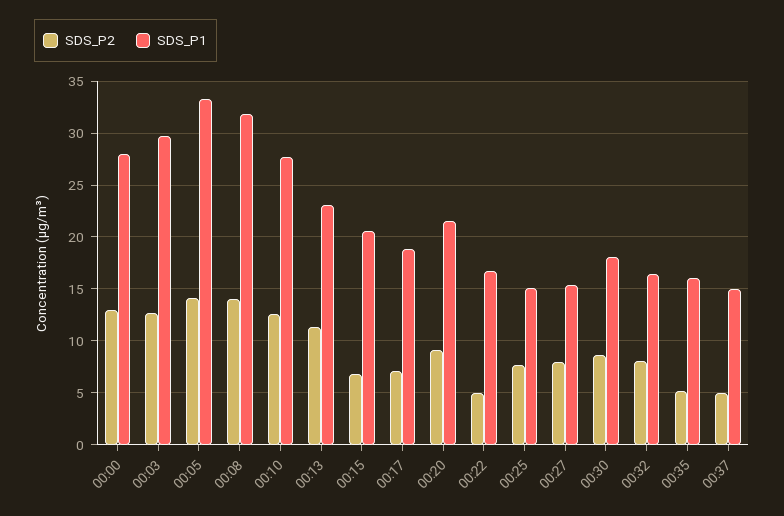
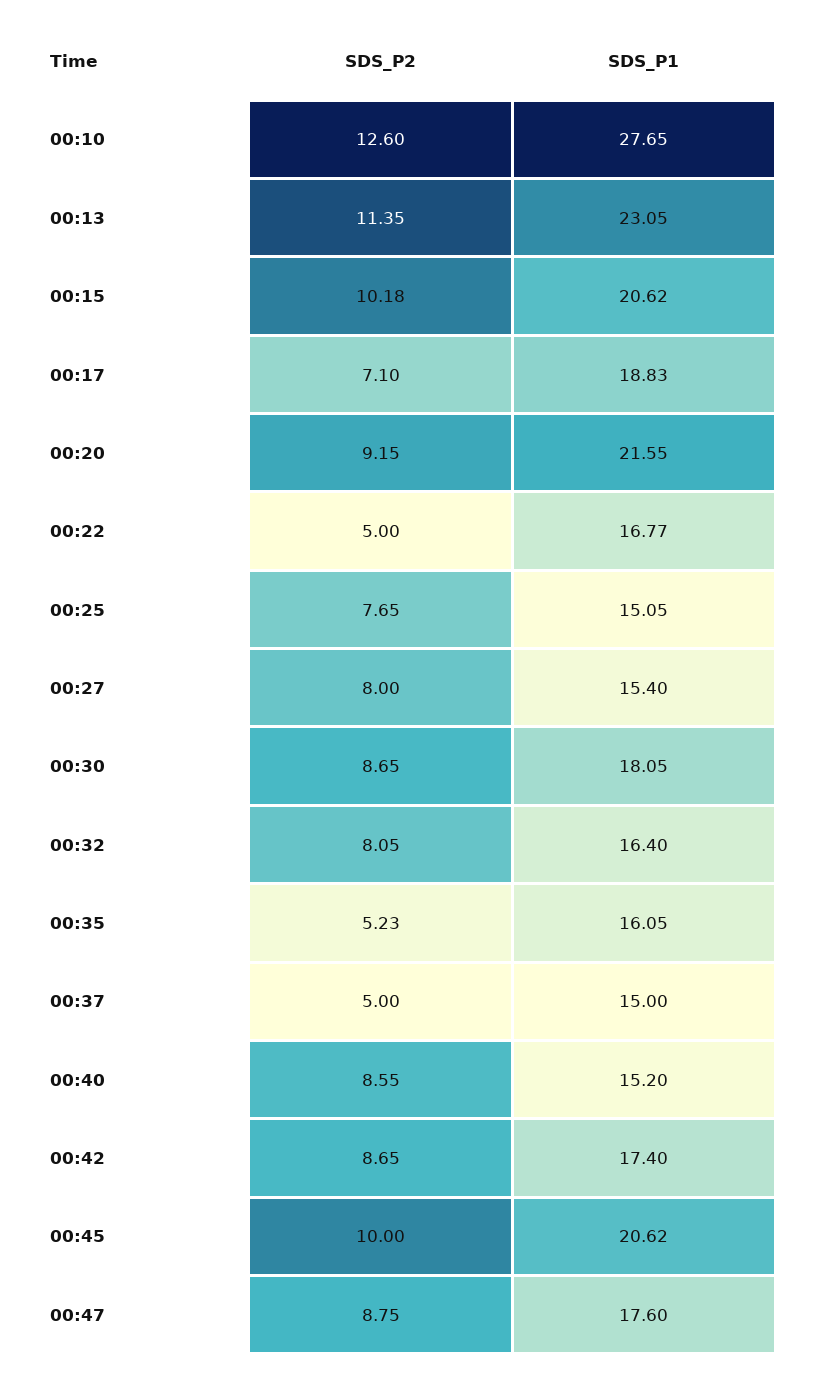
SDS_P2, 00:00: 13 -> none
SDS_P1, 00:00: 28 -> none
SDS_P2, 00:03: 13 -> none
SDS_P1, 00:03: 30 -> none
SDS_P2, 00:05: 14 -> none
SDS_P1, 00:05: 33 -> none
SDS_P2, 00:08: 14 -> none
SDS_P1, 00:08: 32 -> none
SDS_P2, 00:15: 7 -> 10.18
SDS_P2, 00:40: none -> 8.55
SDS_P1, 00:40: none -> 15.2
SDS_P2, 00:42: none -> 8.65
SDS_P1, 00:42: none -> 17.4
SDS_P2, 00:45: none -> 10
SDS_P1, 00:45: none -> 20.62
SDS_P2, 00:47: none -> 8.75
SDS_P1, 00:47: none -> 17.6

